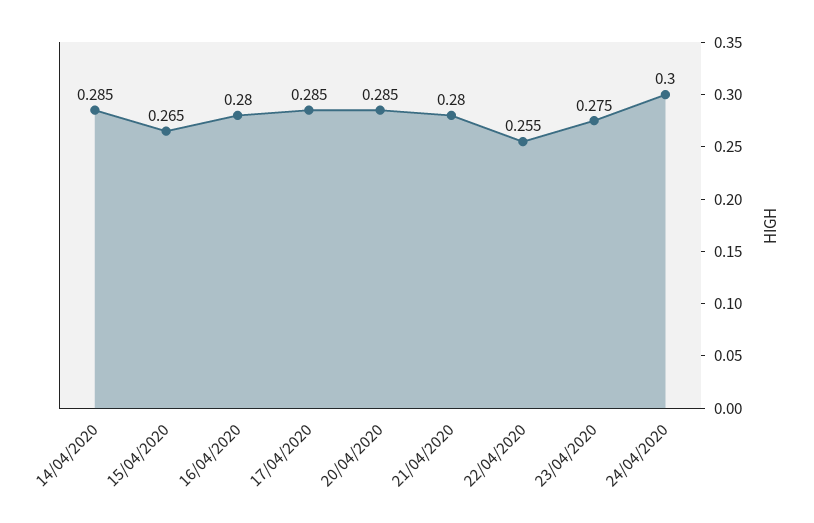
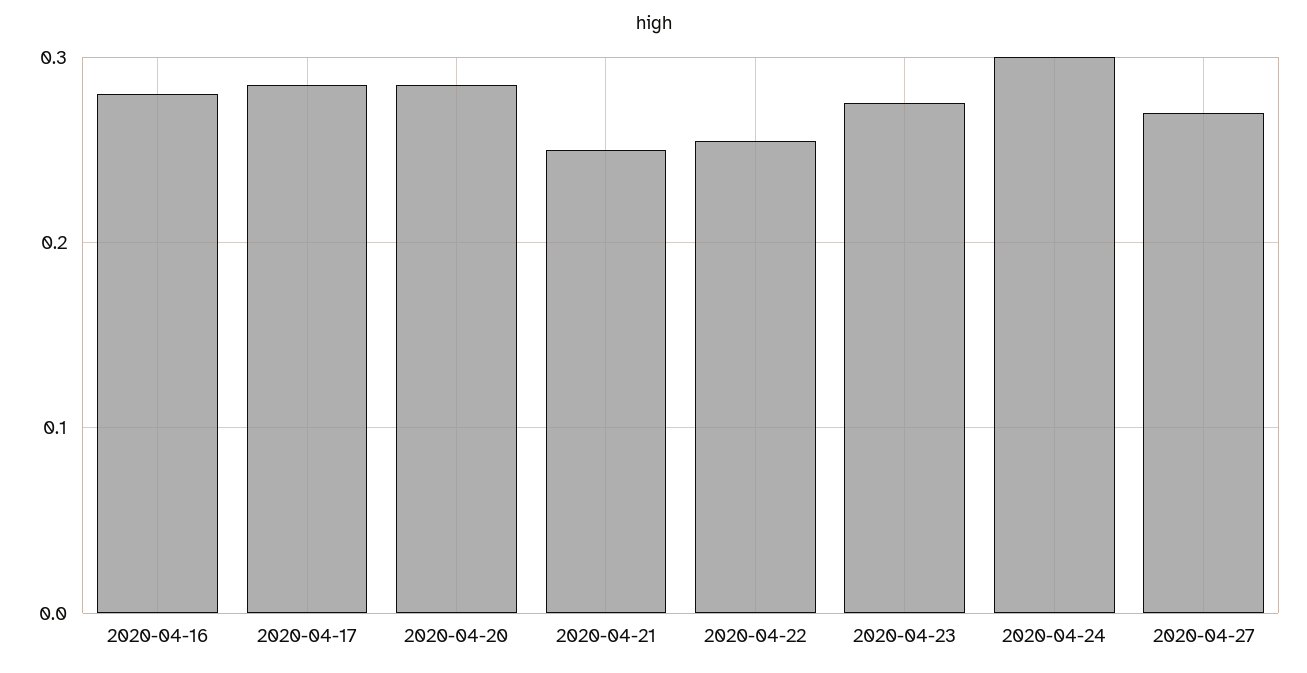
14/04/2020: 0.285 -> none
15/04/2020: 0.265 -> none
21/04/2020: 0.28 -> 0.25
2020-04-27: none -> 0.27

